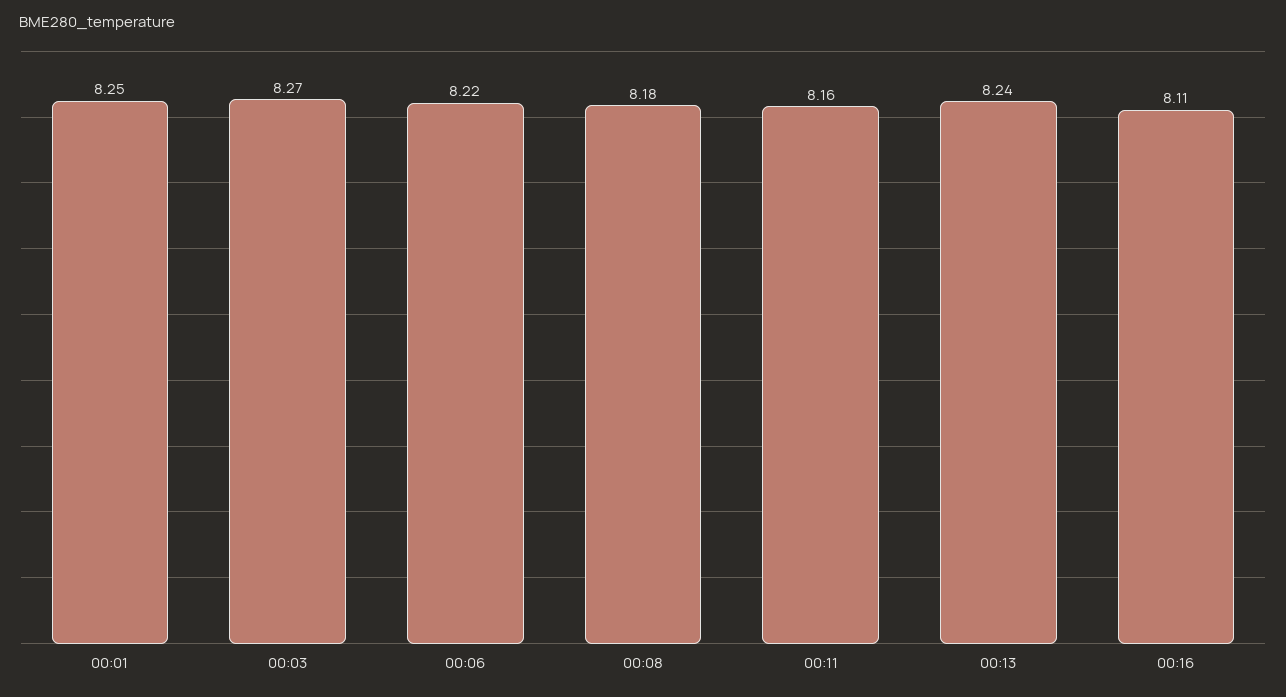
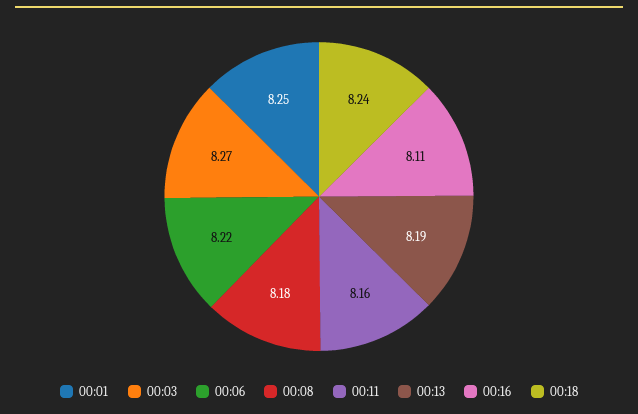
00:13: 8.24 -> 8.19
00:18: none -> 8.24

